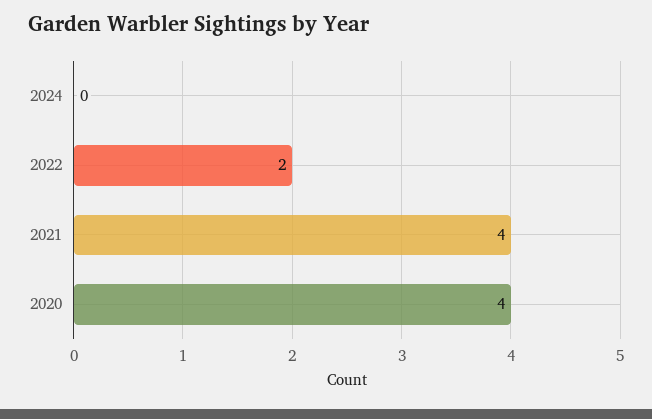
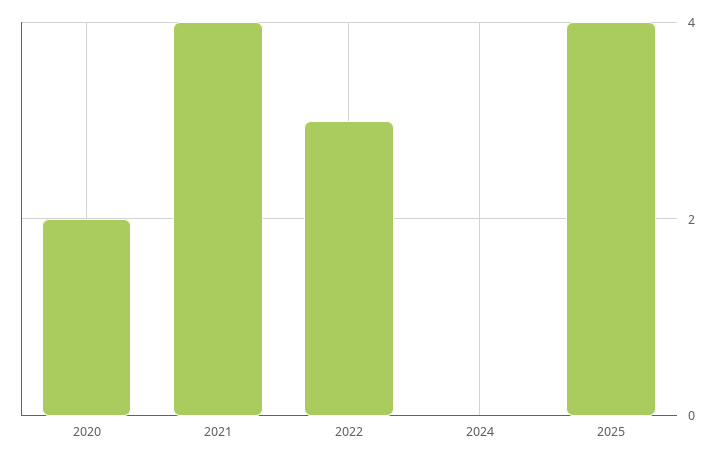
2022: 2 -> 3
2020: 4 -> 2
2025: none -> 4

